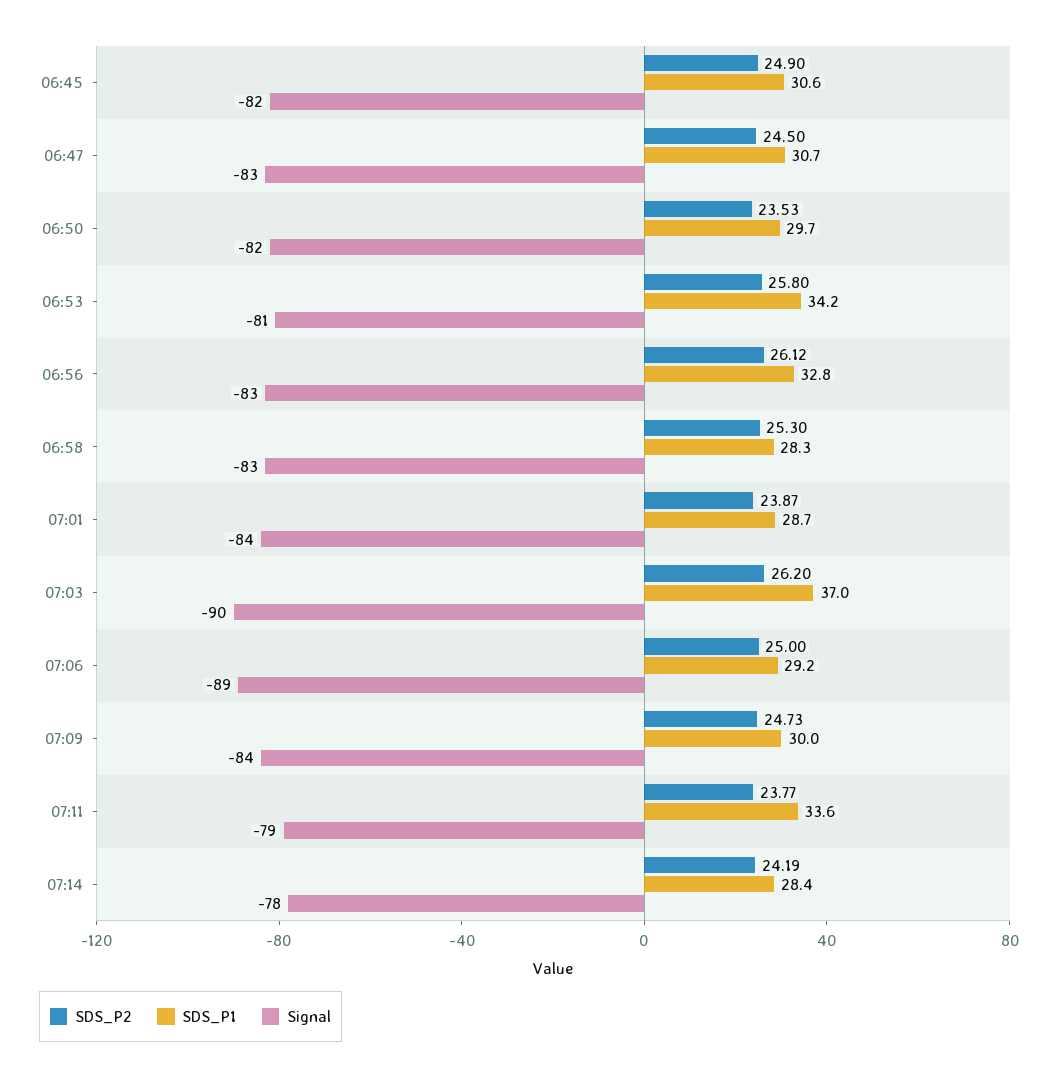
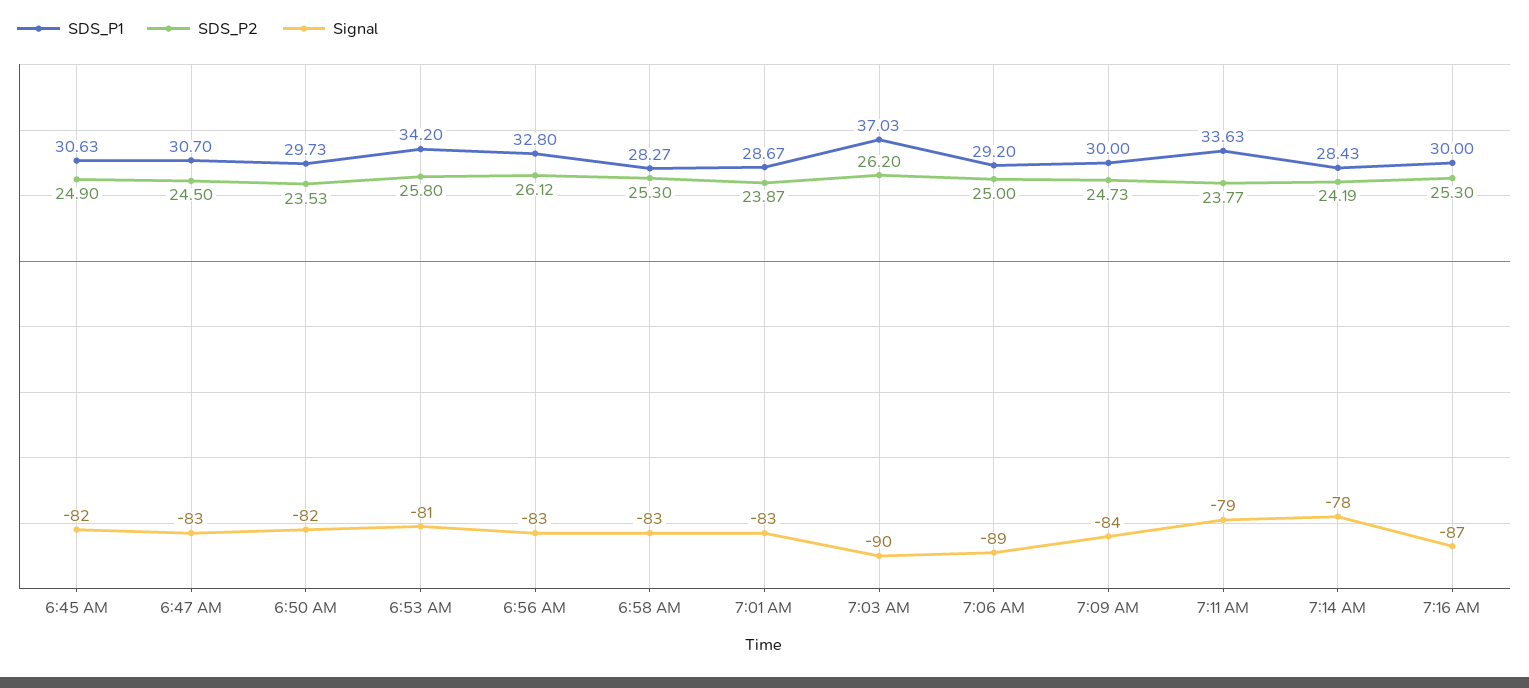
Signal, 07:01: -84 -> -83
SDS_P1, 7:16 AM: none -> 30
SDS_P2, 7:16 AM: none -> 25.3
Signal, 7:16 AM: none -> -87

